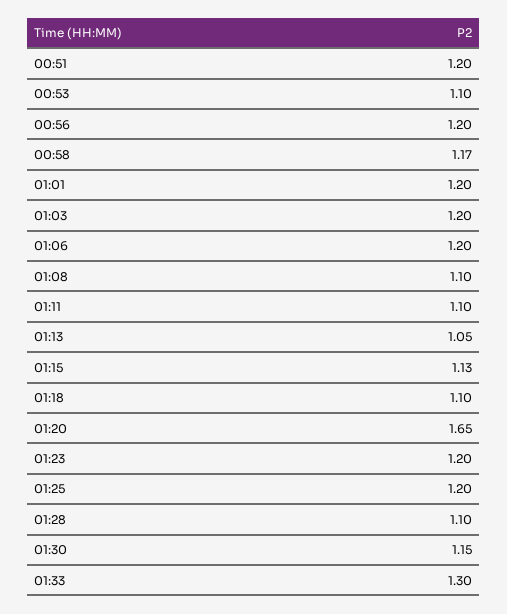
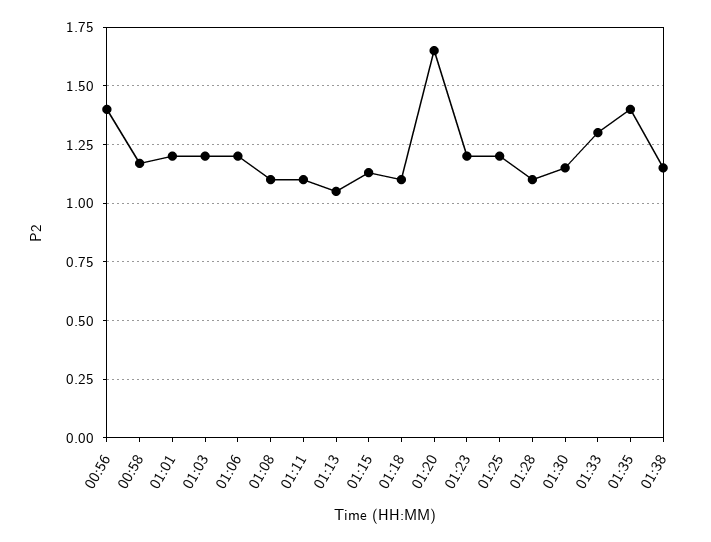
00:51: 1.2 -> none
00:53: 1.1 -> none
00:56: 1.2 -> 1.4
01:35: none -> 1.4
01:38: none -> 1.15

